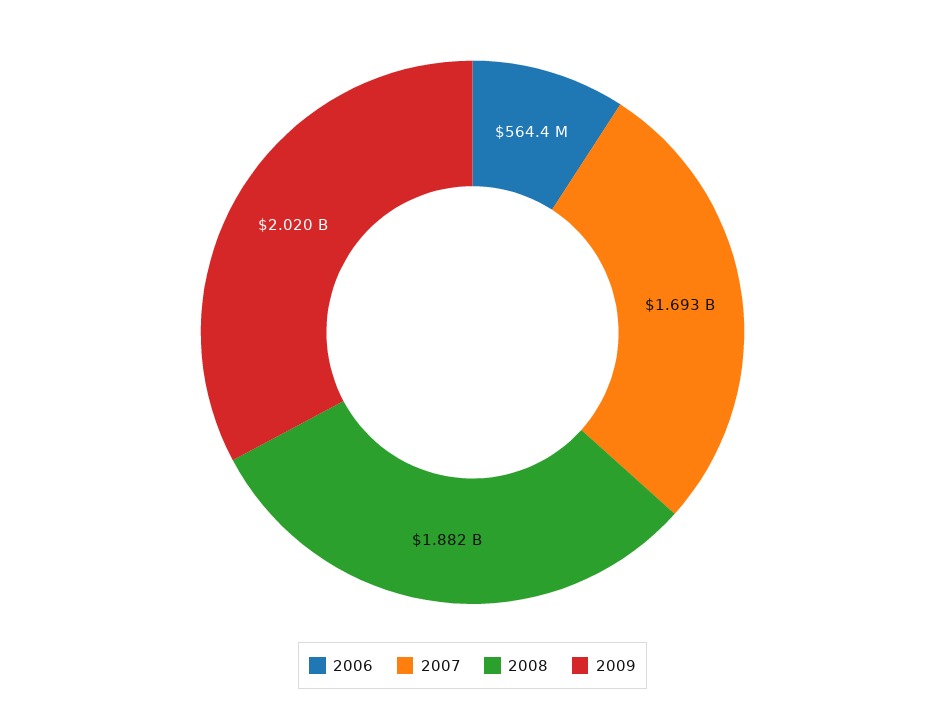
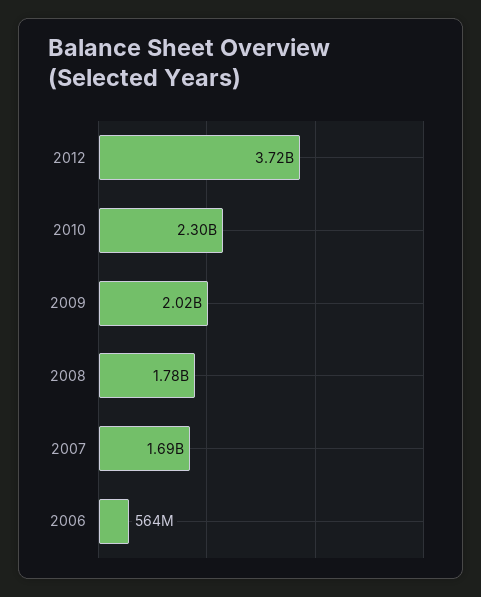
2008: 1882000000 -> 1780000000
2012: none -> 3720000000
2010: none -> 2300000000

